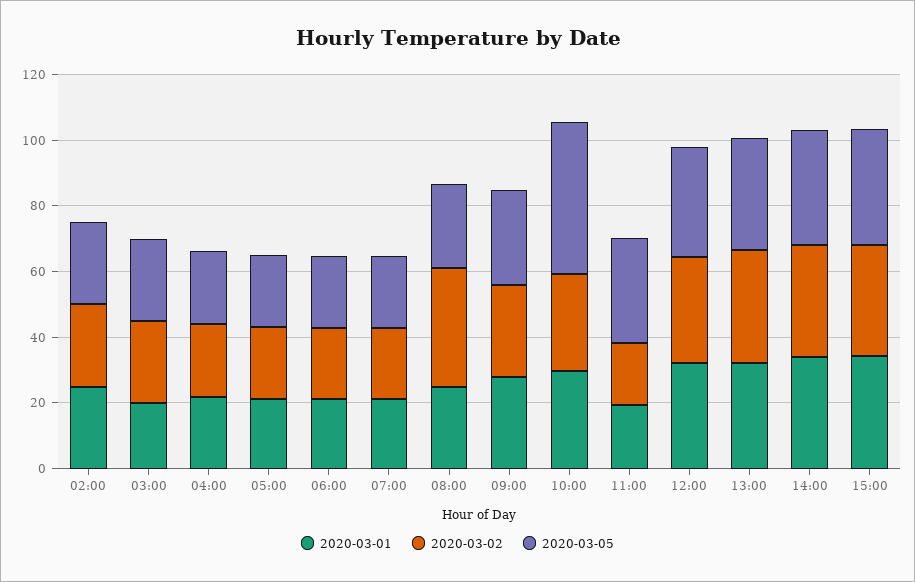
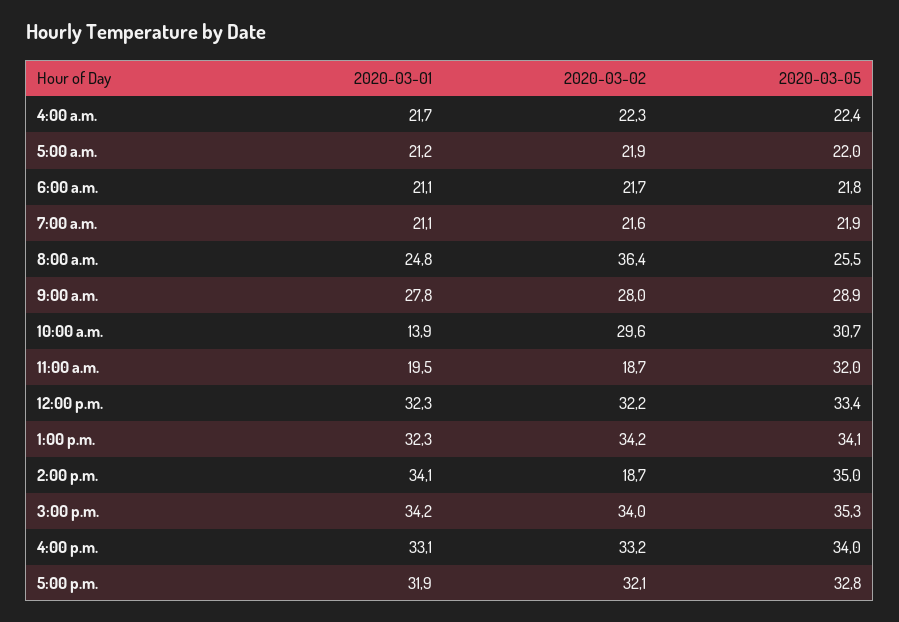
2020-03-01, 02:00: 25 -> none
2020-03-02, 02:00: 25 -> none
2020-03-05, 02:00: 25 -> none
2020-03-01, 03:00: 20 -> none
2020-03-02, 03:00: 25 -> none
2020-03-05, 03:00: 25 -> none
2020-03-01, 10:00: 30 -> 13.9
2020-03-05, 10:00: 45 -> 30.7
2020-03-02, 14:00: 35 -> 18.7
2020-03-01, 4:00 p.m.: none -> 33.1
2020-03-02, 4:00 p.m.: none -> 33.2
2020-03-05, 4:00 p.m.: none -> 34
2020-03-01, 5:00 p.m.: none -> 31.9
2020-03-02, 5:00 p.m.: none -> 32.1
2020-03-05, 5:00 p.m.: none -> 32.8

